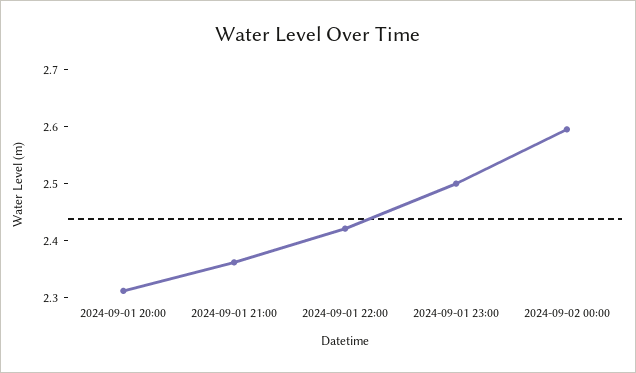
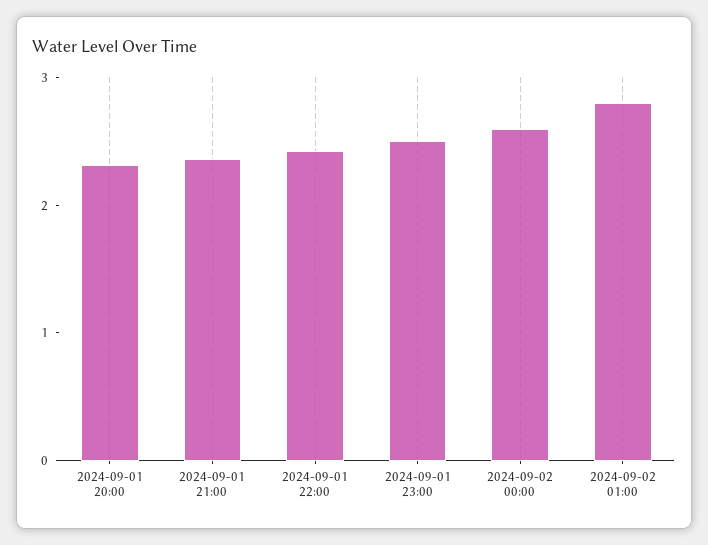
2024-09-02 01:00: none -> 2.8

